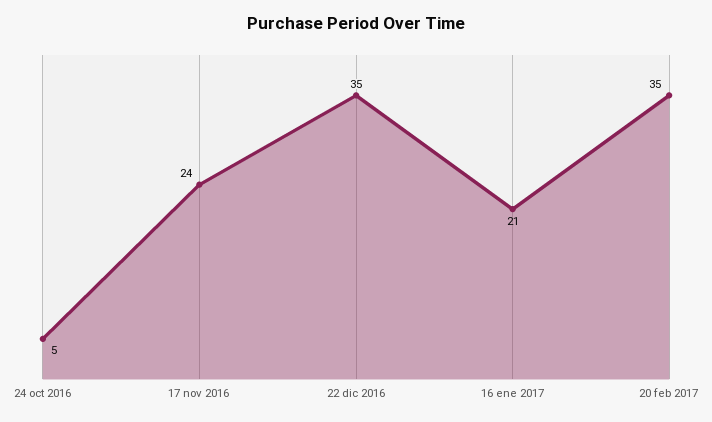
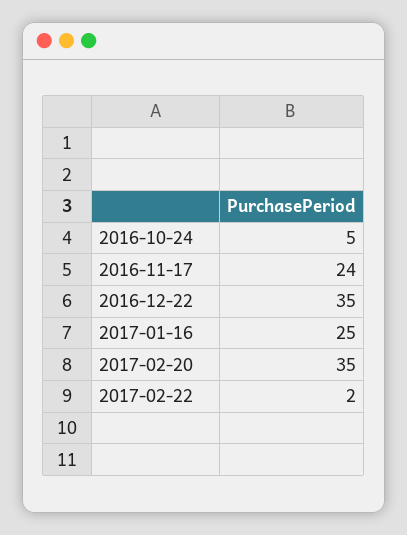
16 ene 2017: 21 -> 25
2017-02-22: none -> 2

